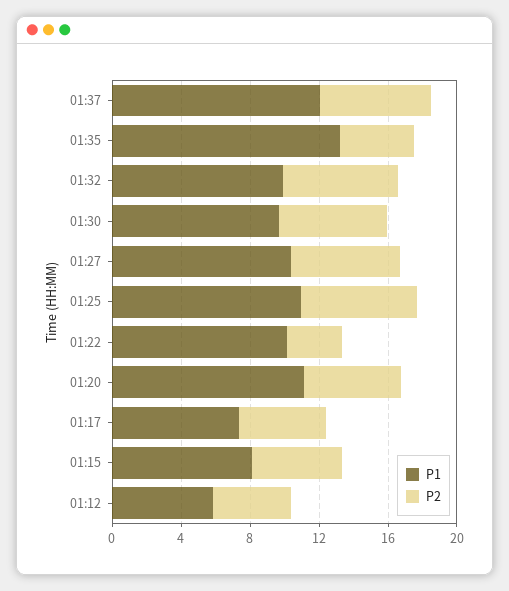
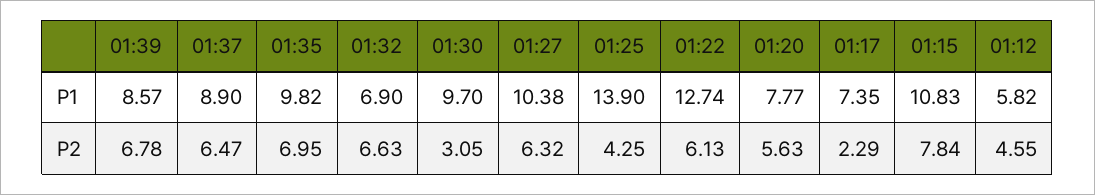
P1, 01:37: 12 -> 8.9
P1, 01:35: 13 -> 9.82
P2, 01:35: 4 -> 6.95
P1, 01:32: 10 -> 6.9
P2, 01:30: 6 -> 3.05
P1, 01:25: 11 -> 13.9
P2, 01:25: 7 -> 4.25
P1, 01:22: 10 -> 12.74
P2, 01:22: 3 -> 6.13
P1, 01:20: 11 -> 7.77
P2, 01:17: 5 -> 2.29
P1, 01:15: 8 -> 10.83
P2, 01:15: 5 -> 7.84
P1, 01:39: none -> 8.57
P2, 01:39: none -> 6.78

